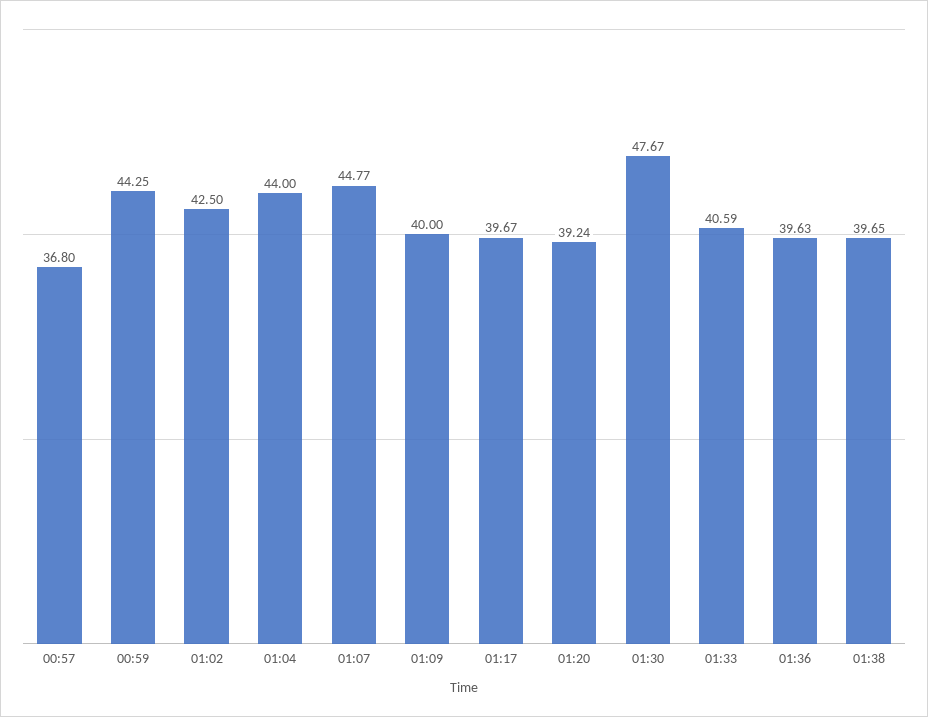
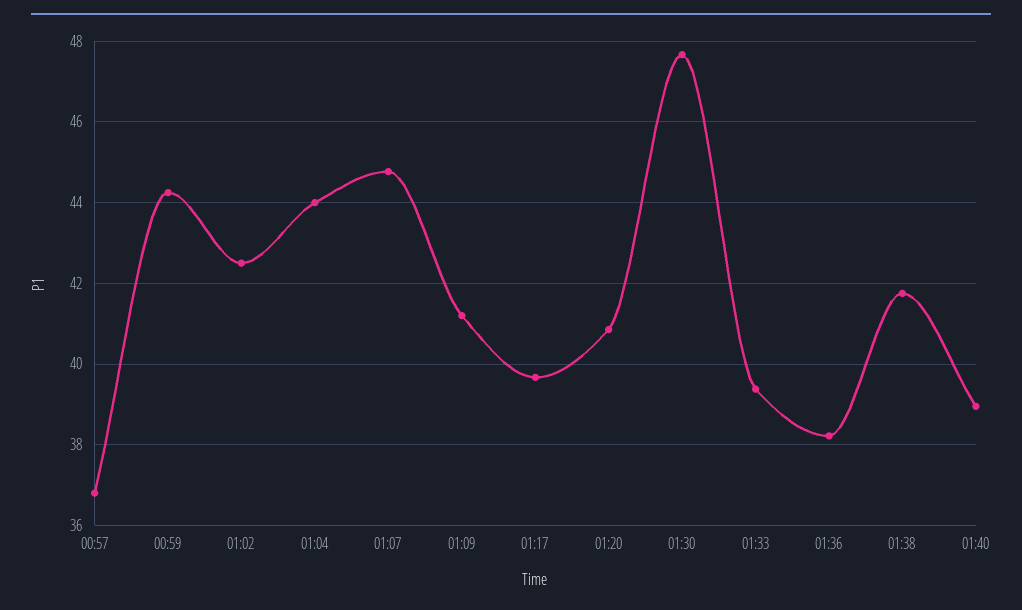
01:09: 40 -> 41.2
01:20: 39.24 -> 40.8
01:33: 40.59 -> 39.4
01:36: 39.63 -> 38.2
01:38: 39.65 -> 41.8
01:40: none -> 39

